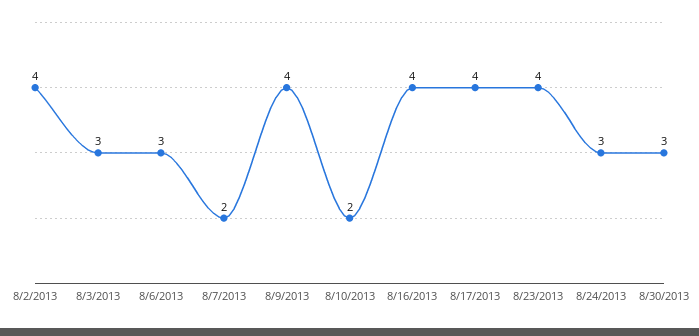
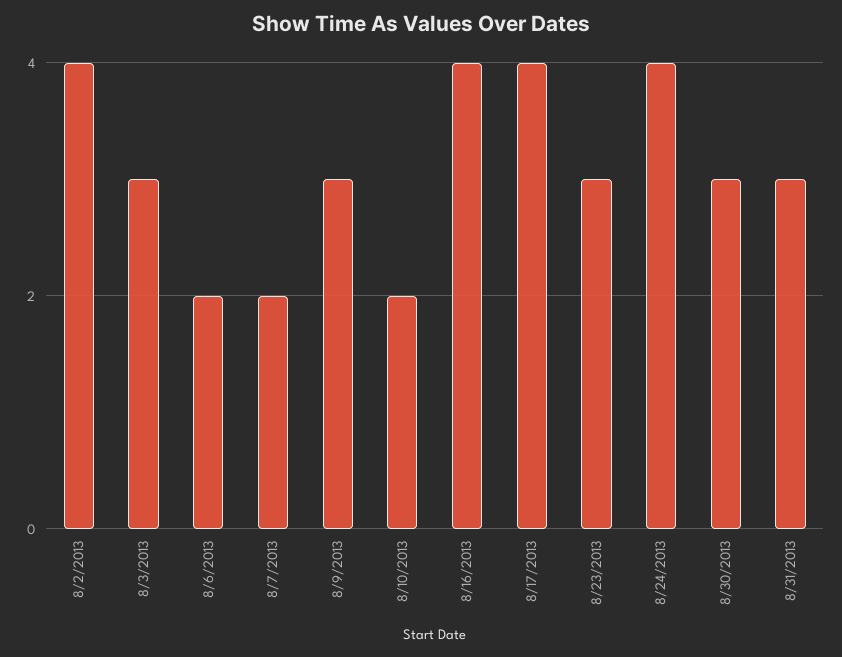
8/6/2013: 3 -> 2
8/9/2013: 4 -> 3
8/23/2013: 4 -> 3
8/24/2013: 3 -> 4
8/31/2013: none -> 3

